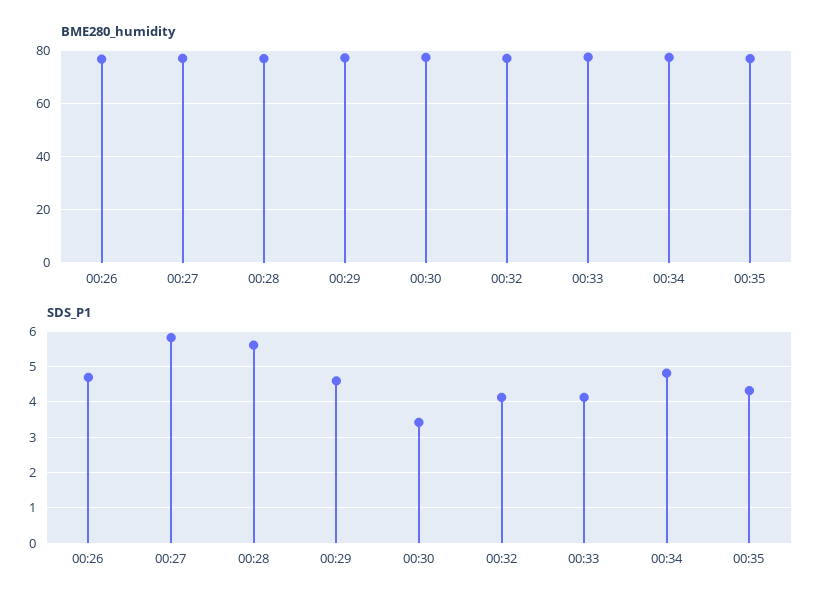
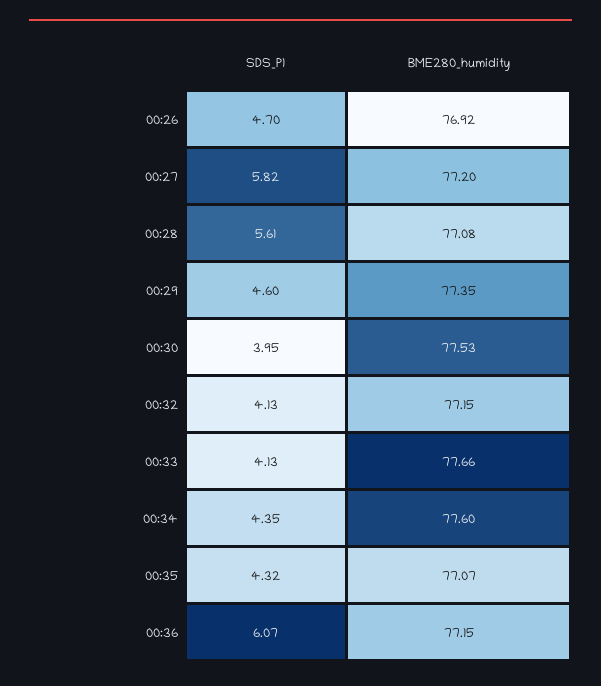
SDS_P1, 00:30: 3.4 -> 3.95
SDS_P1, 00:34: 4.8 -> 4.35
SDS_P1, 00:36: none -> 6.07
BME280_humidity, 00:36: none -> 77.15

